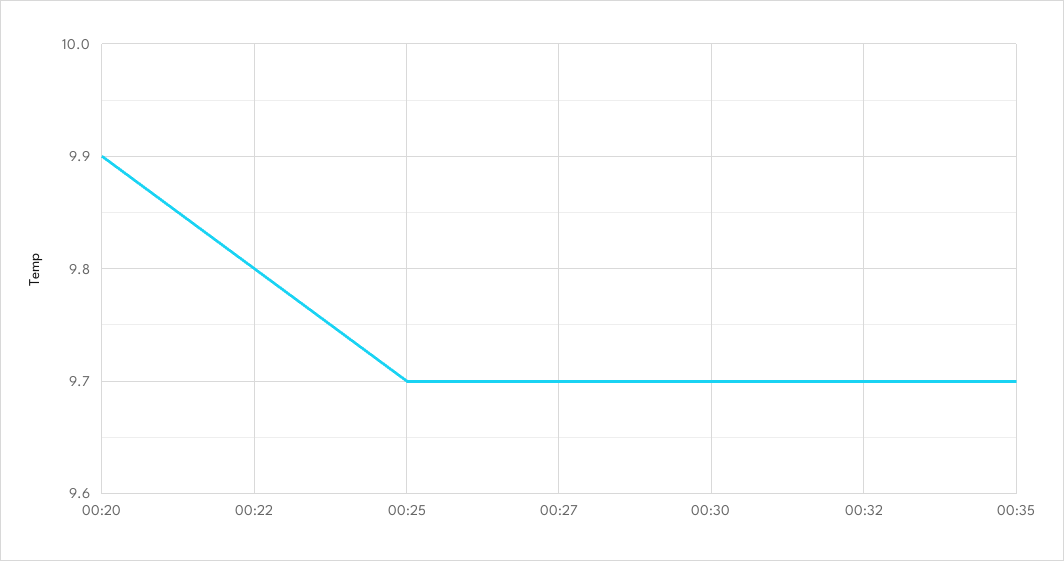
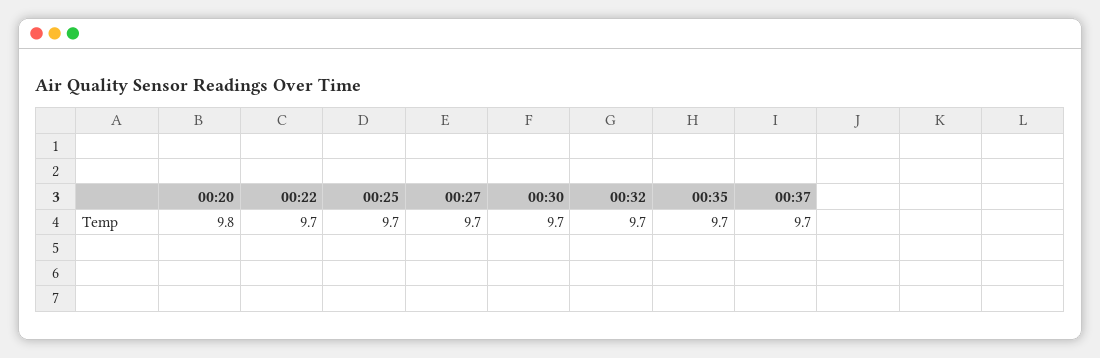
00:20: 9.9 -> 9.8
00:22: 9.8 -> 9.7
00:37: none -> 9.7

